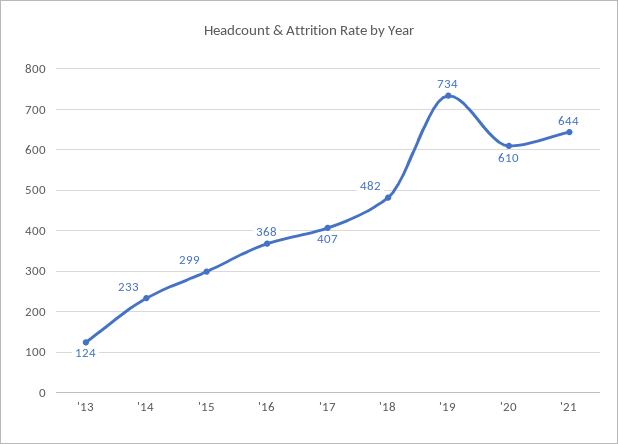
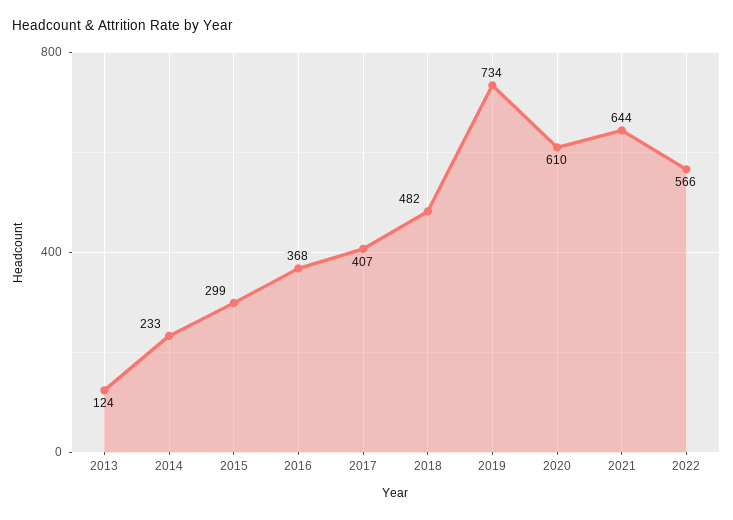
2022: none -> 566

